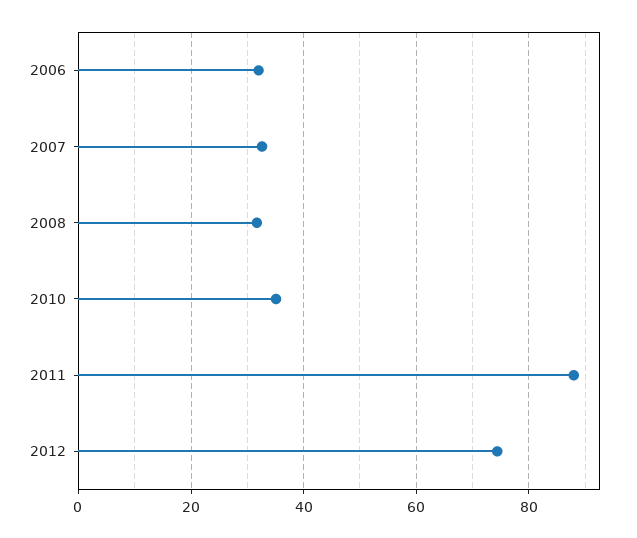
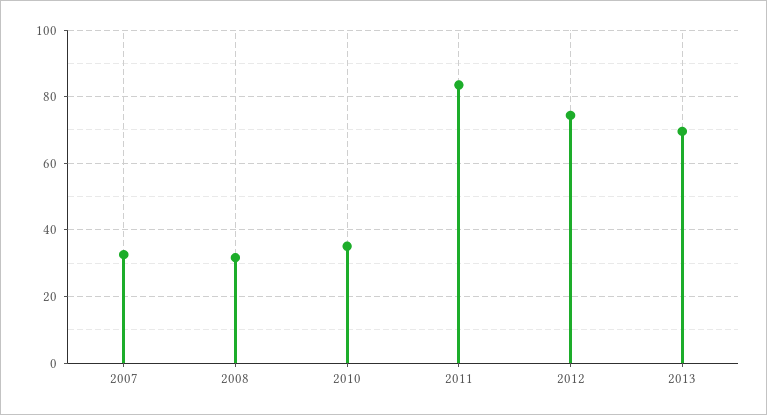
2006: 32 -> none
2011: 88 -> 84
2013: none -> 70

